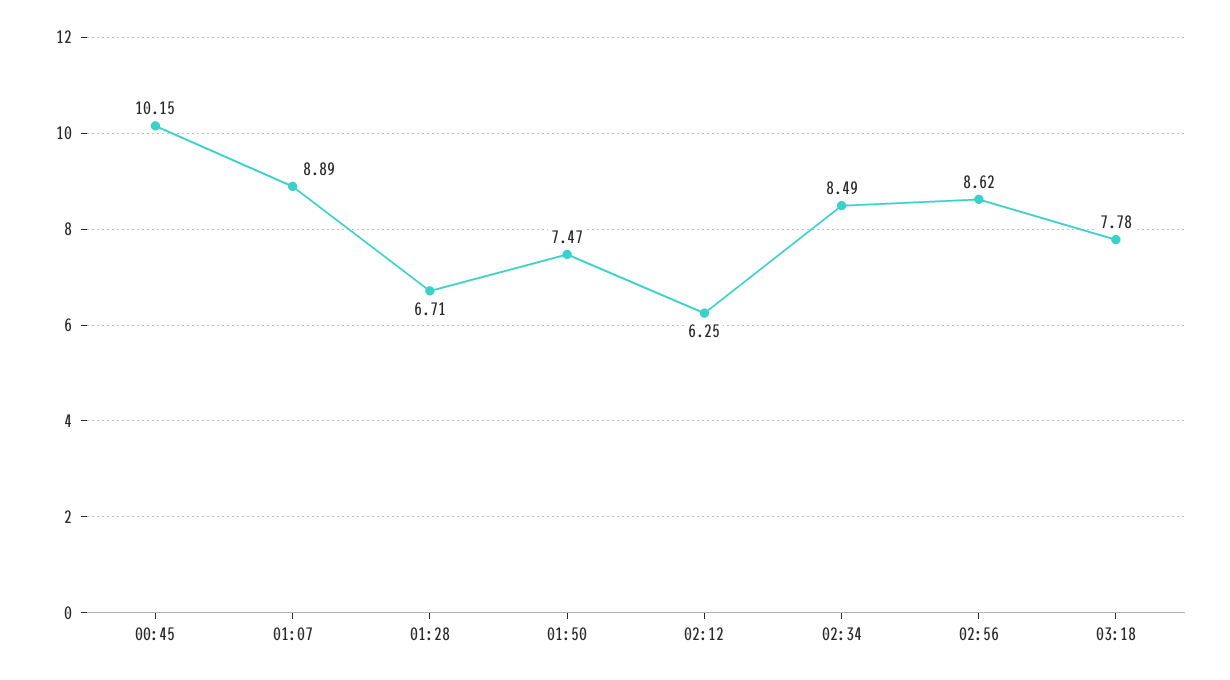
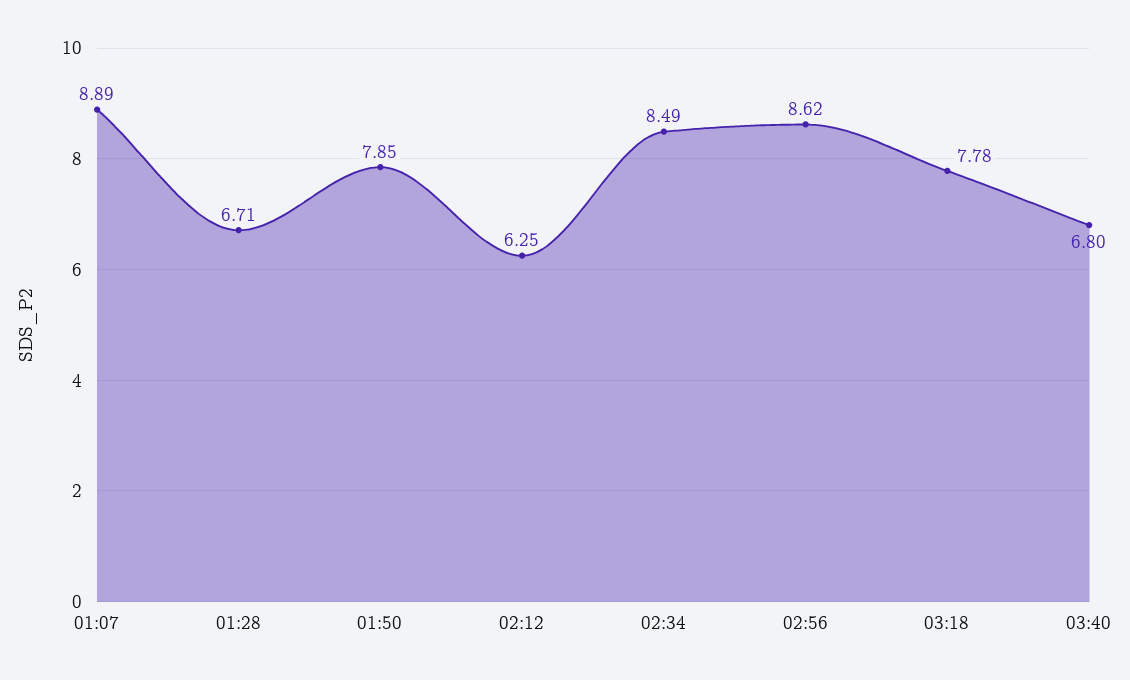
00:45: 10.15 -> none
01:50: 7.47 -> 7.85
03:40: none -> 6.8

